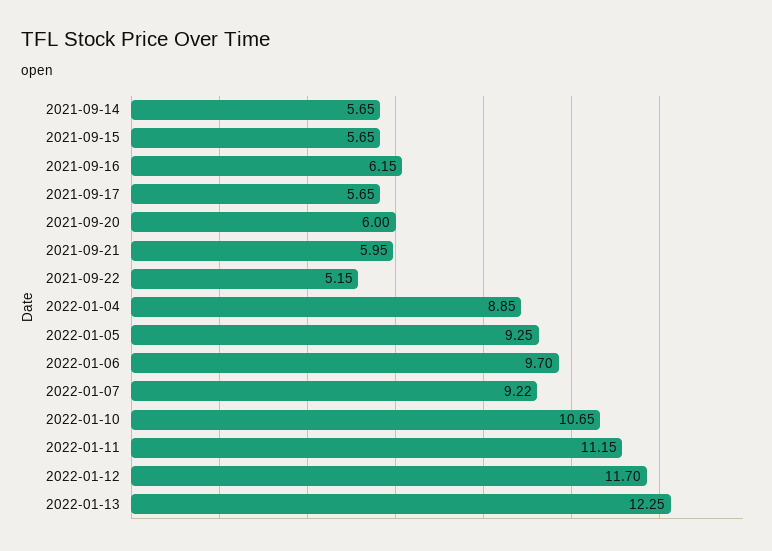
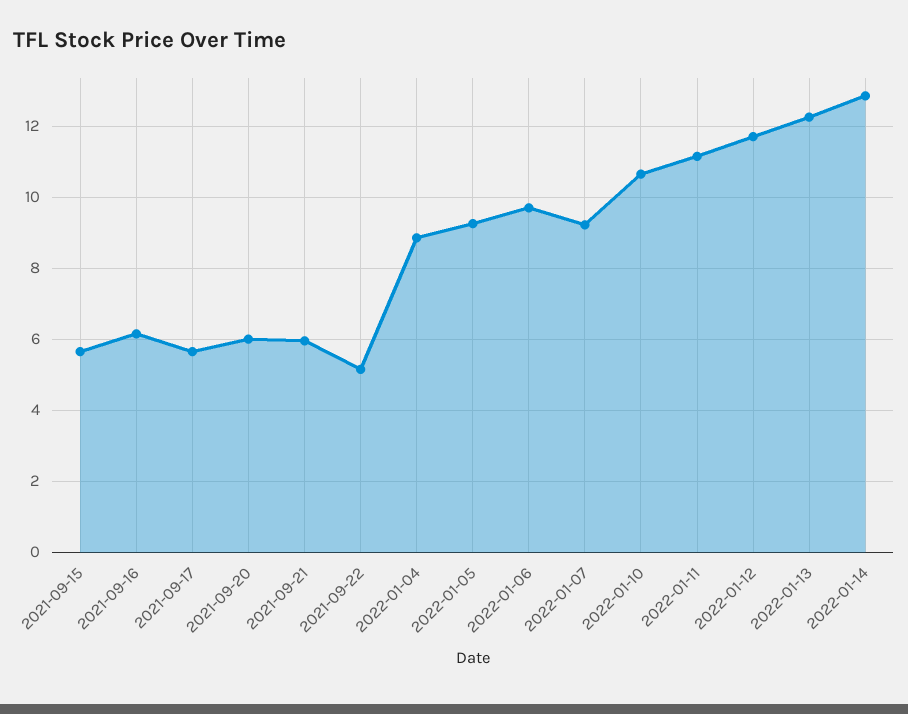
2021-09-14: 5.65 -> none
2022-01-14: none -> 12.8

